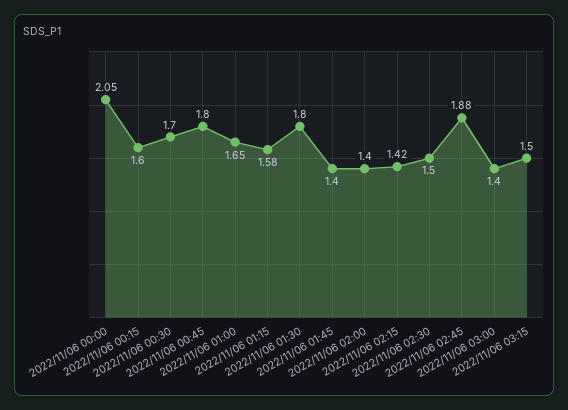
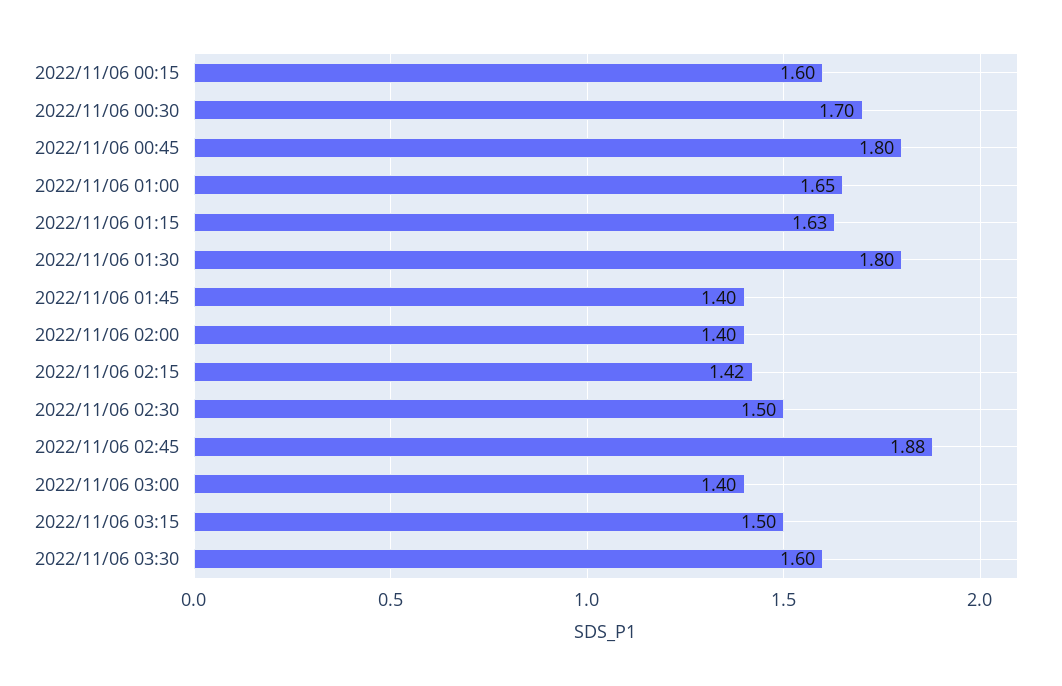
2022/11/06 00:00: 2.05 -> none
2022/11/06 01:15: 1.58 -> 1.63
2022/11/06 03:30: none -> 1.6

